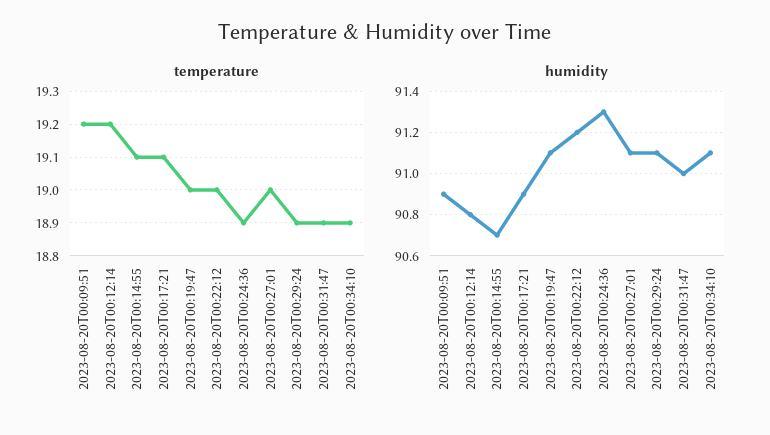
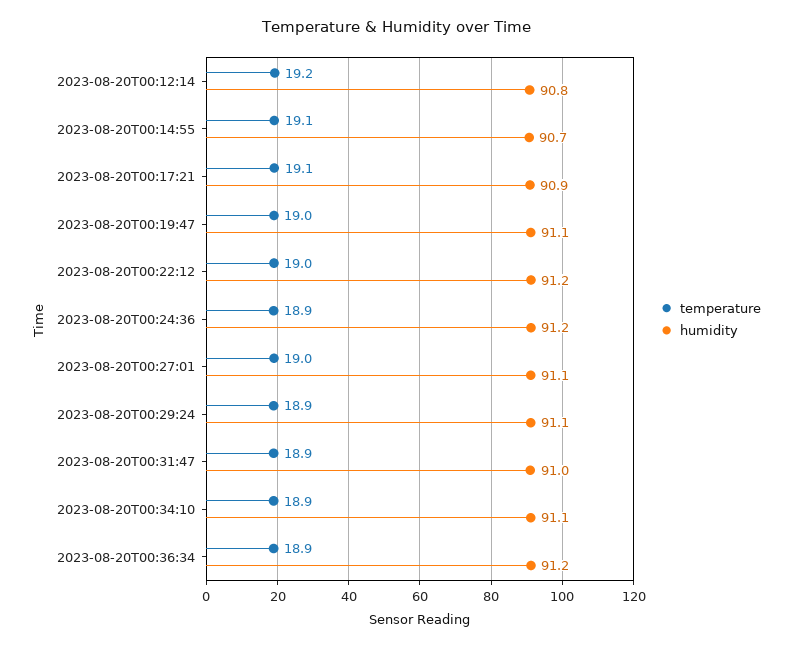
temperature, 2023-08-20T00:09:51: 19.2 -> none
humidity, 2023-08-20T00:09:51: 90.9 -> none
humidity, 2023-08-20T00:24:36: 91.3 -> 91.2
temperature, 2023-08-20T00:36:34: none -> 18.9
humidity, 2023-08-20T00:36:34: none -> 91.2

